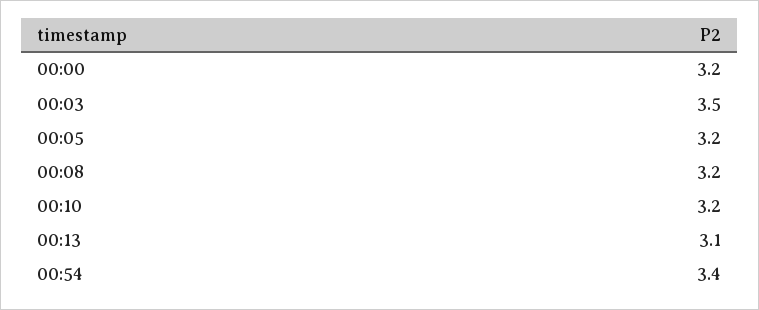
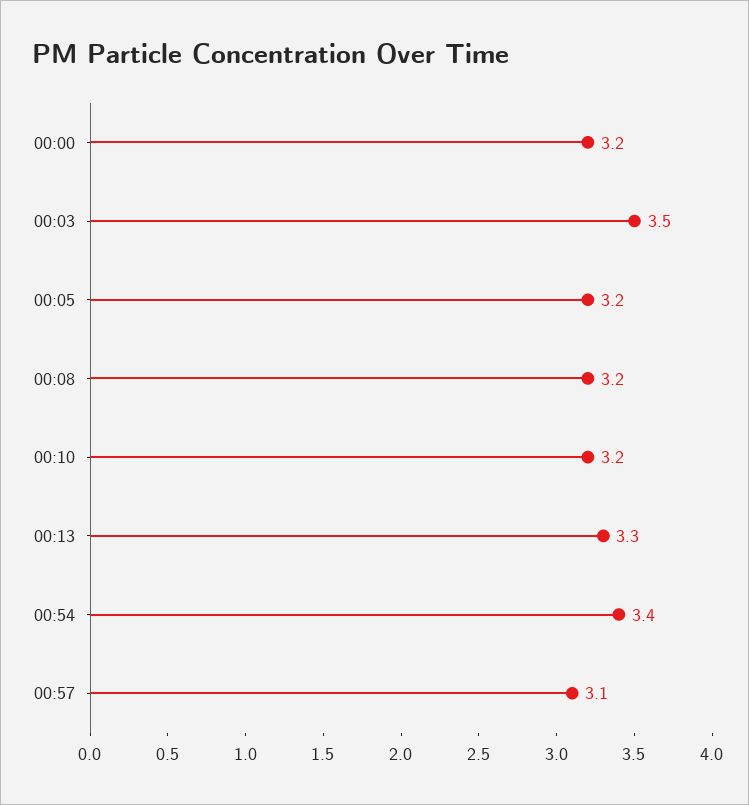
00:13: 3.1 -> 3.3
00:57: none -> 3.1

